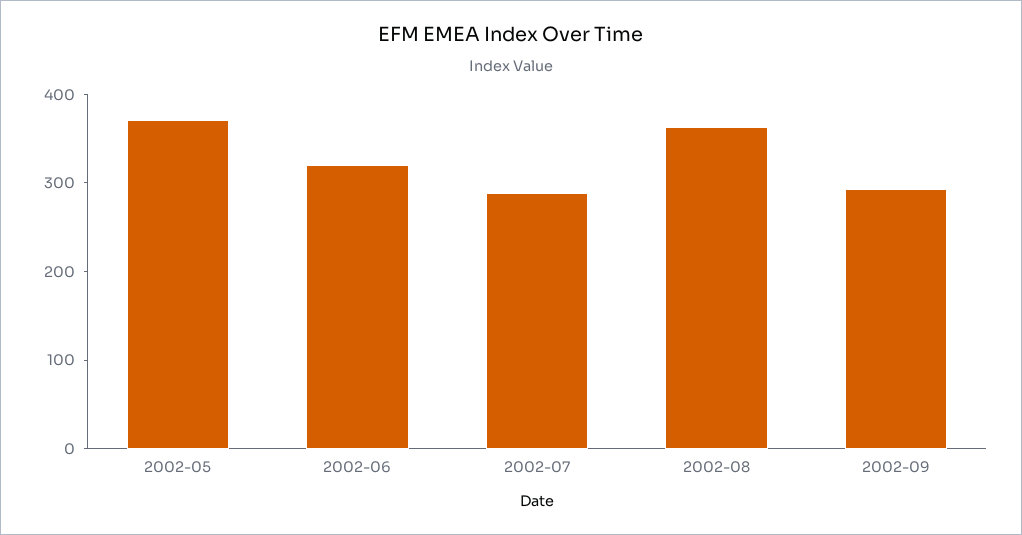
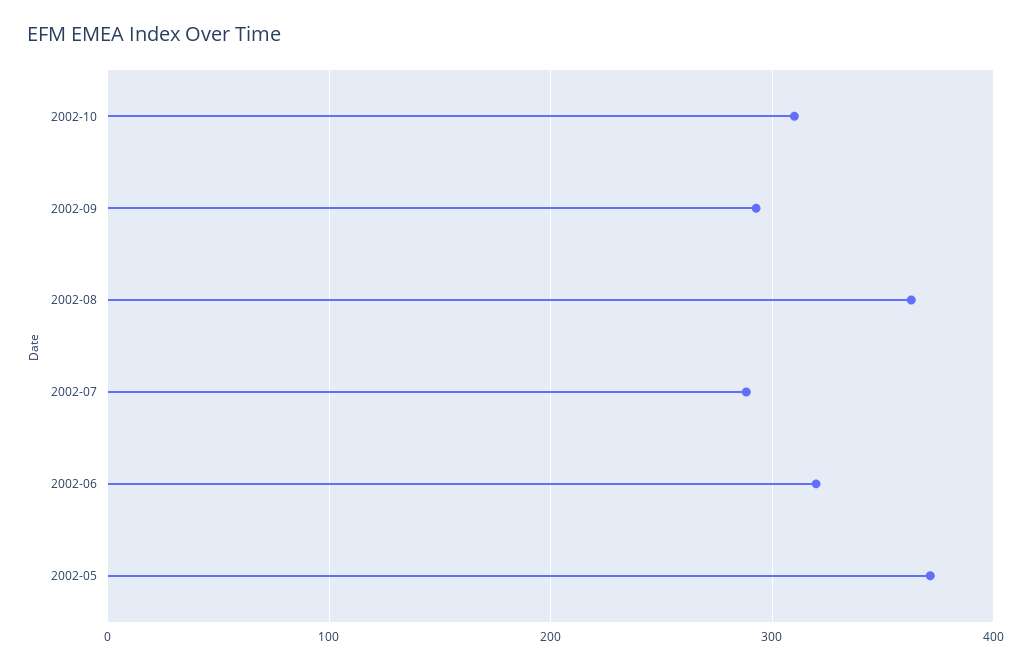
2002-10: none -> 310

